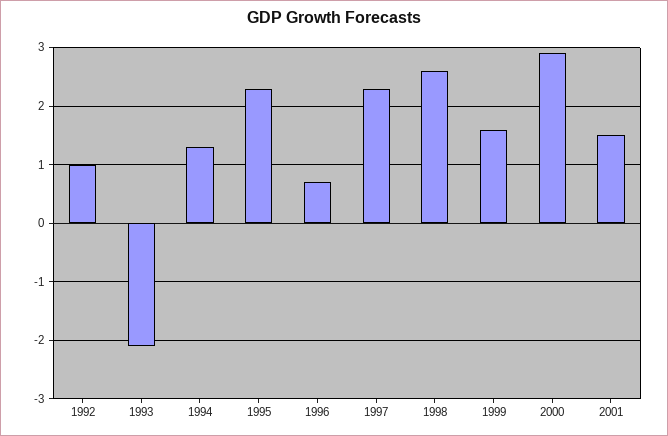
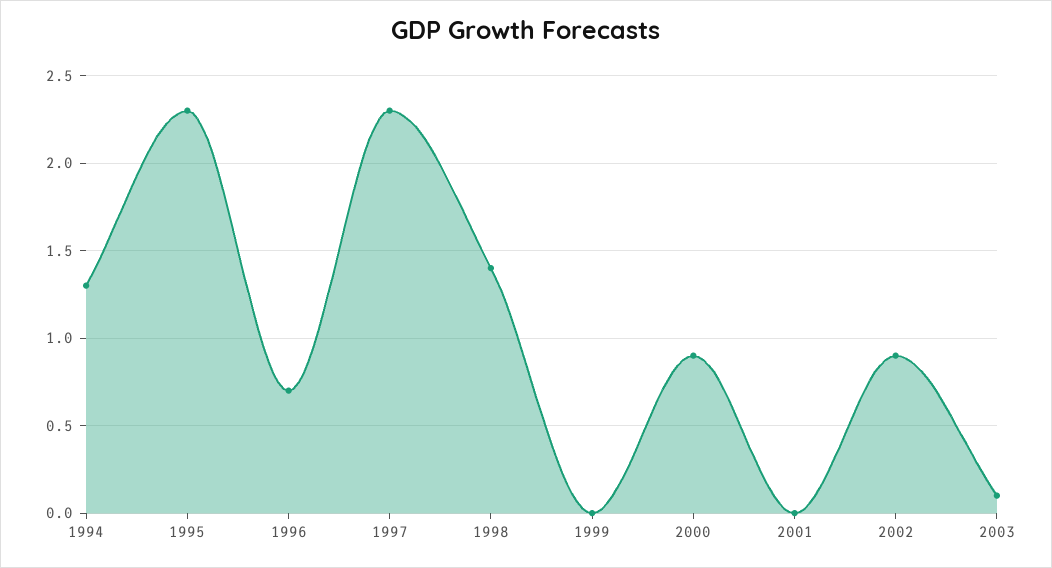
1992: 1 -> none
1993: -2 -> none
1998: 2.5 -> 1.4
1999: 1.5 -> 0
2000: 3 -> 0.9
2001: 1.5 -> 0
2002: none -> 0.9
2003: none -> 0.1

